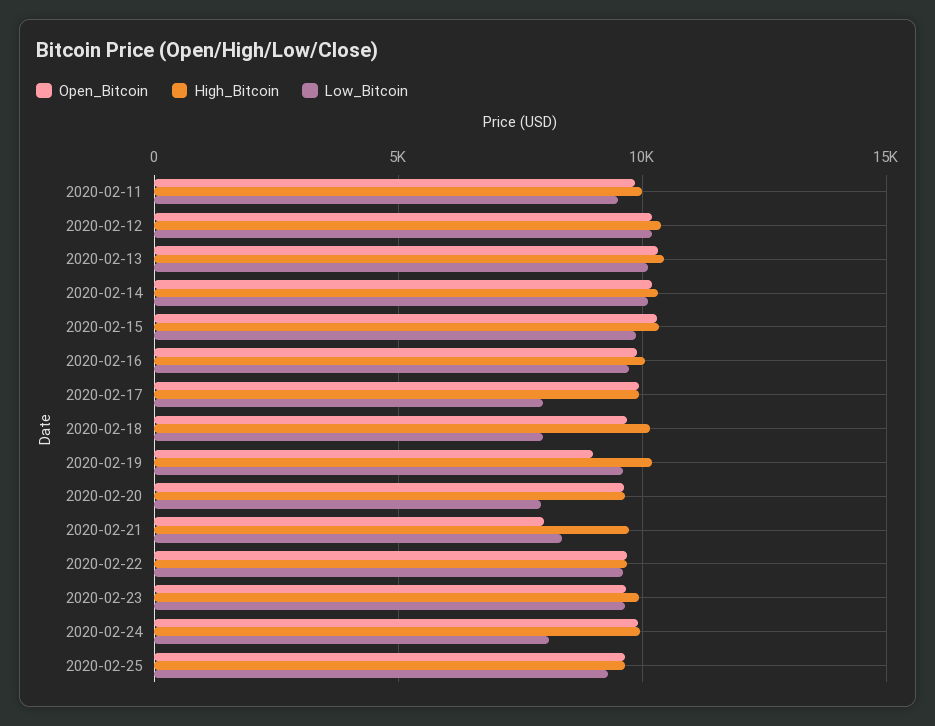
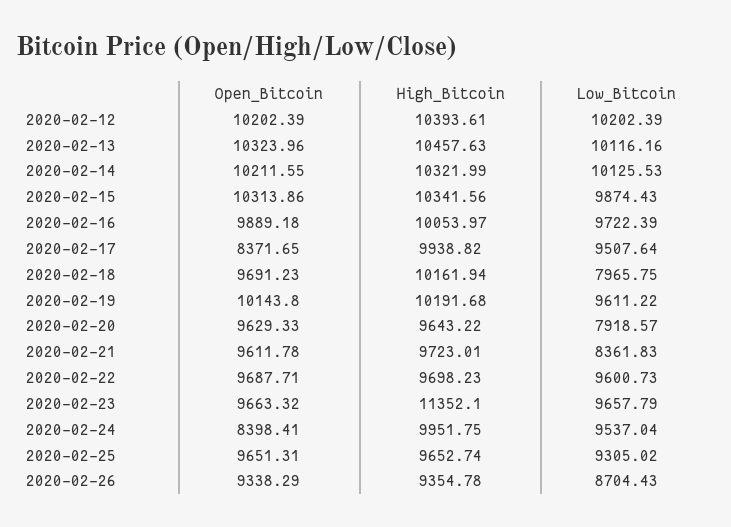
Open_Bitcoin, 2020-02-11: 10000 -> none
High_Bitcoin, 2020-02-11: 10000 -> none
Low_Bitcoin, 2020-02-11: 9500 -> none
Open_Bitcoin, 2020-02-17: 10000 -> 8371.65
Low_Bitcoin, 2020-02-17: 8000 -> 9507.64
Open_Bitcoin, 2020-02-19: 9000 -> 10143.8
Open_Bitcoin, 2020-02-21: 8000 -> 9611.78
High_Bitcoin, 2020-02-23: 10000 -> 11352.1
Open_Bitcoin, 2020-02-24: 10000 -> 8398.41
Low_Bitcoin, 2020-02-24: 8000 -> 9537.04
Open_Bitcoin, 2020-02-26: none -> 9338.29
High_Bitcoin, 2020-02-26: none -> 9354.78
Low_Bitcoin, 2020-02-26: none -> 8704.43

